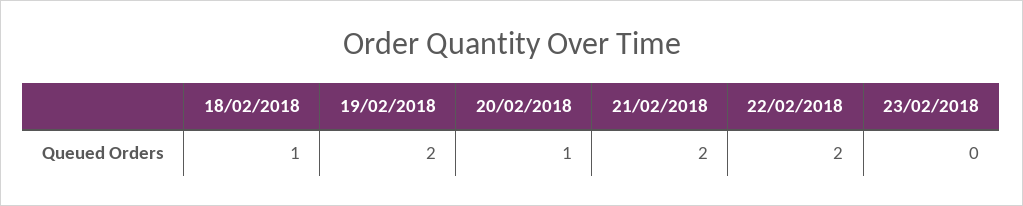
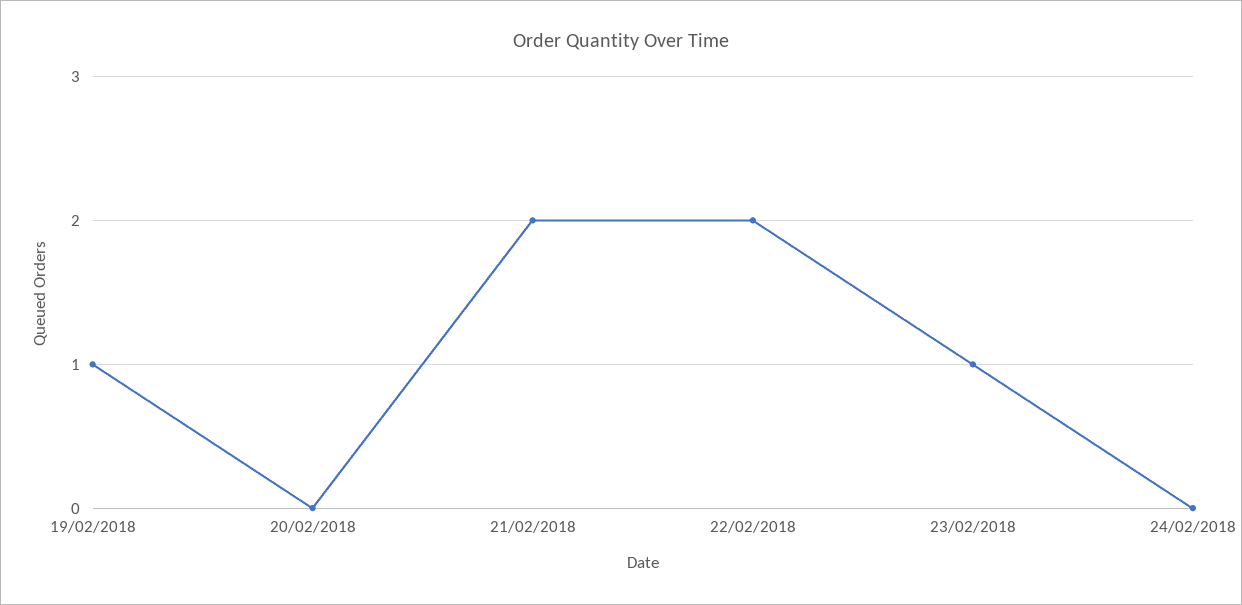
18/02/2018: 1 -> none
19/02/2018: 2 -> 1
20/02/2018: 1 -> 0
23/02/2018: 0 -> 1
24/02/2018: none -> 0

